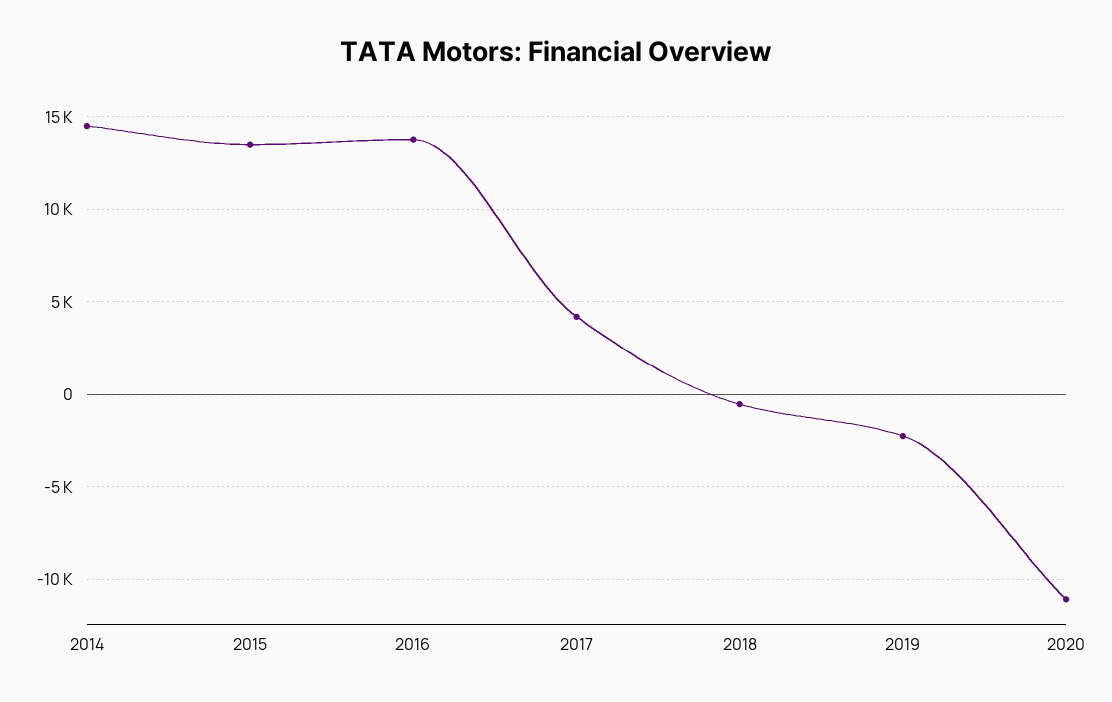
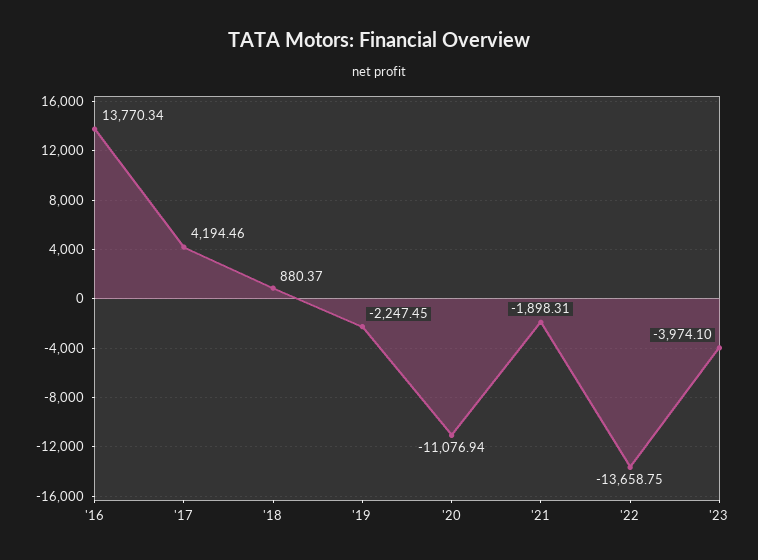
2014: 14500 -> none
2015: 13500 -> none
2018: -500 -> 880.37
'21: none -> -1898.31
'22: none -> -13658.75
'23: none -> -3974.1

